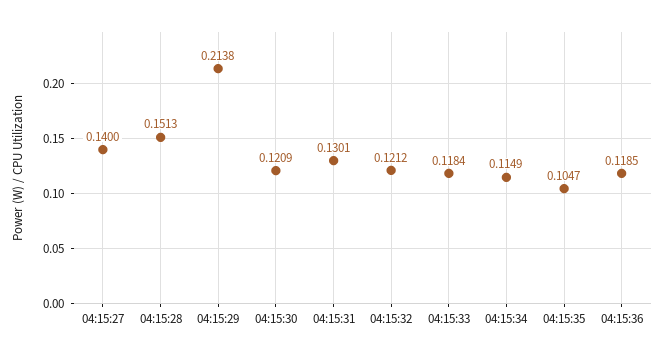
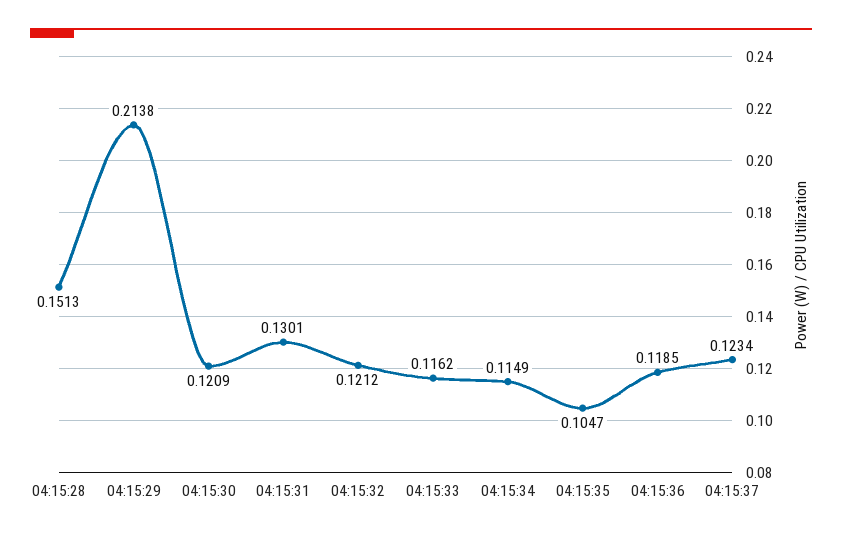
04:15:27: 0.14 -> none
04:15:33: 0.1184 -> 0.1162
04:15:37: none -> 0.1234

